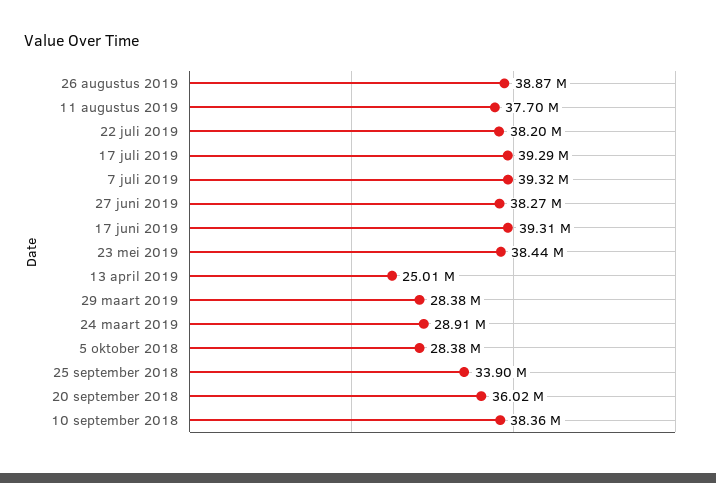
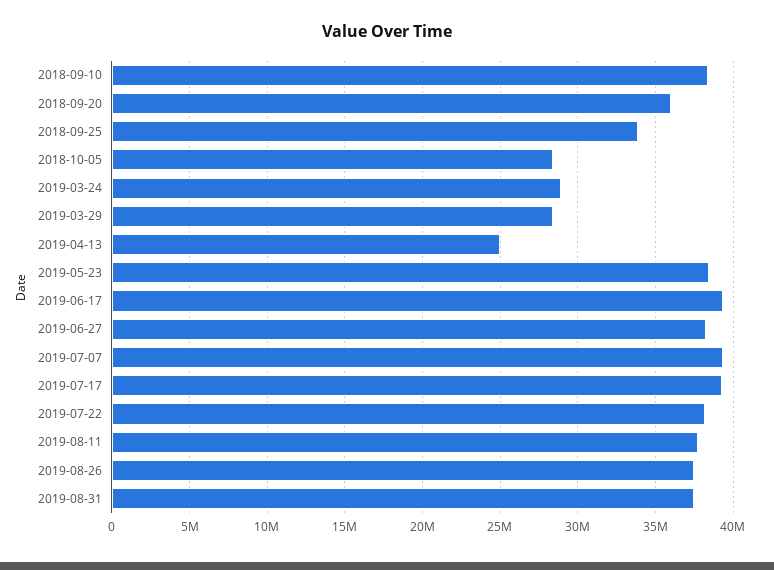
26 augustus 2019: 38870000 -> 37500000
2019-08-31: none -> 37500000

